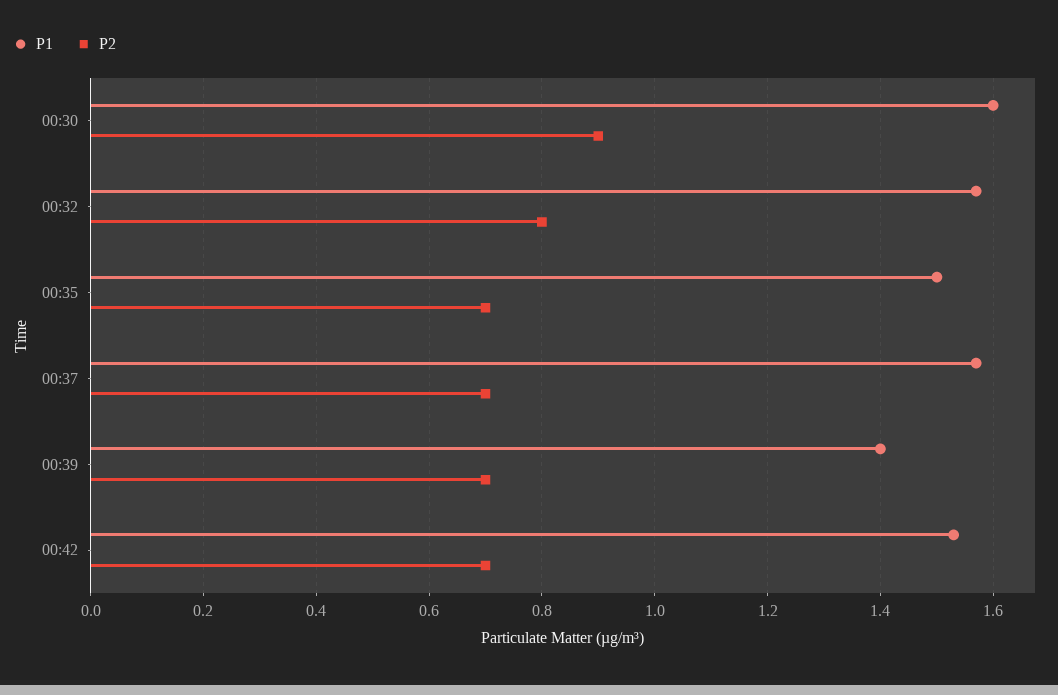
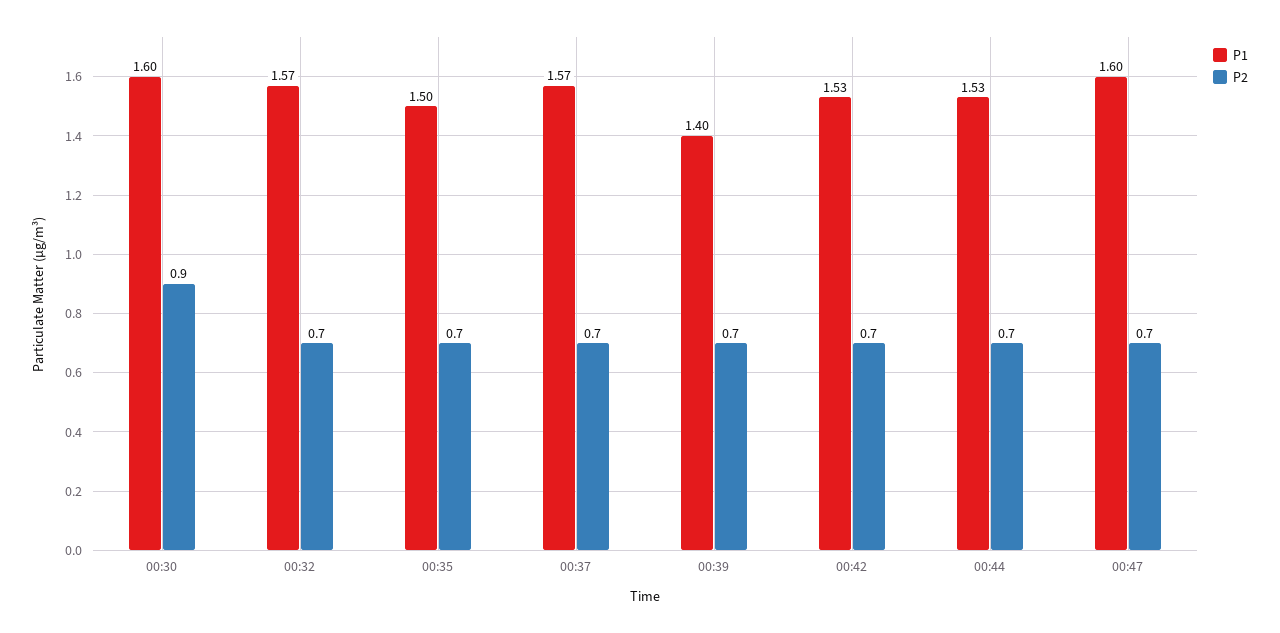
P2, 00:32: 0.8 -> 0.7
P1, 00:44: none -> 1.53
P2, 00:44: none -> 0.7
P1, 00:47: none -> 1.6
P2, 00:47: none -> 0.7

